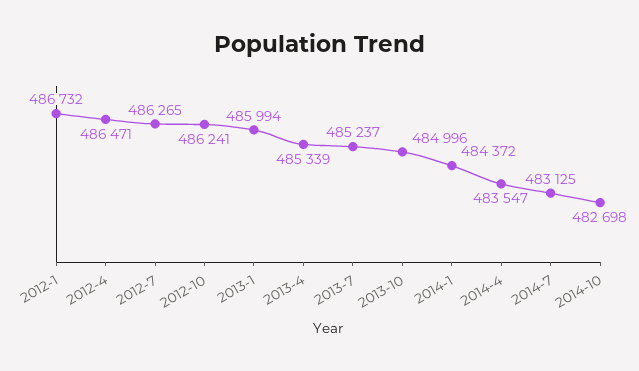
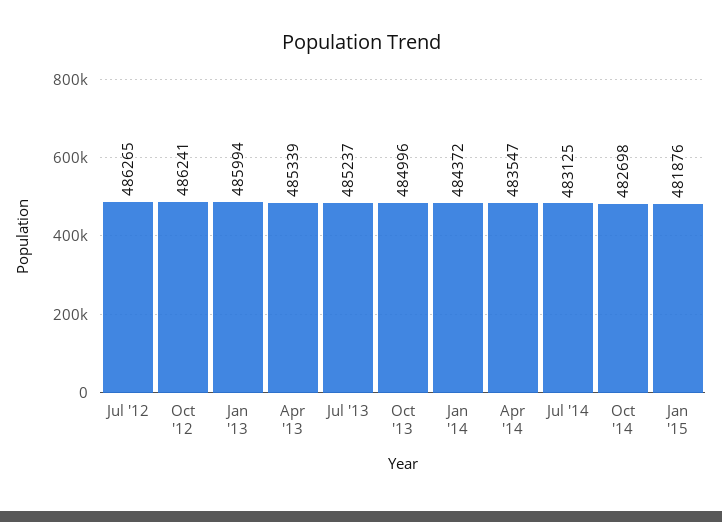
2012-1: 486732 -> none
2012-4: 486471 -> none
Jan '15: none -> 481876

